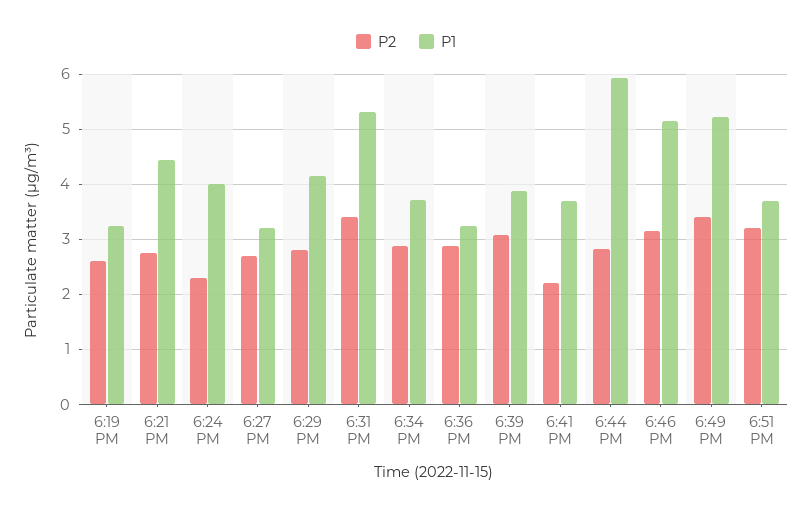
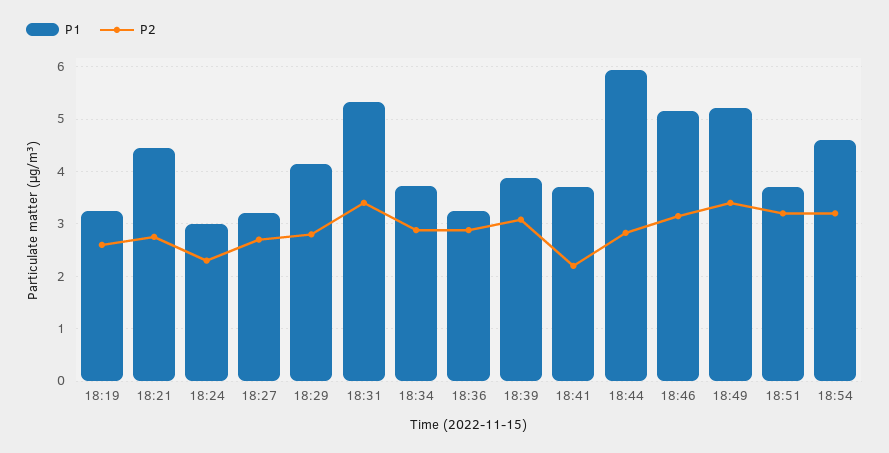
P1, 6:24 PM: 4 -> 3
P1, 18:54: none -> 4.6
P2, 18:54: none -> 3.2

